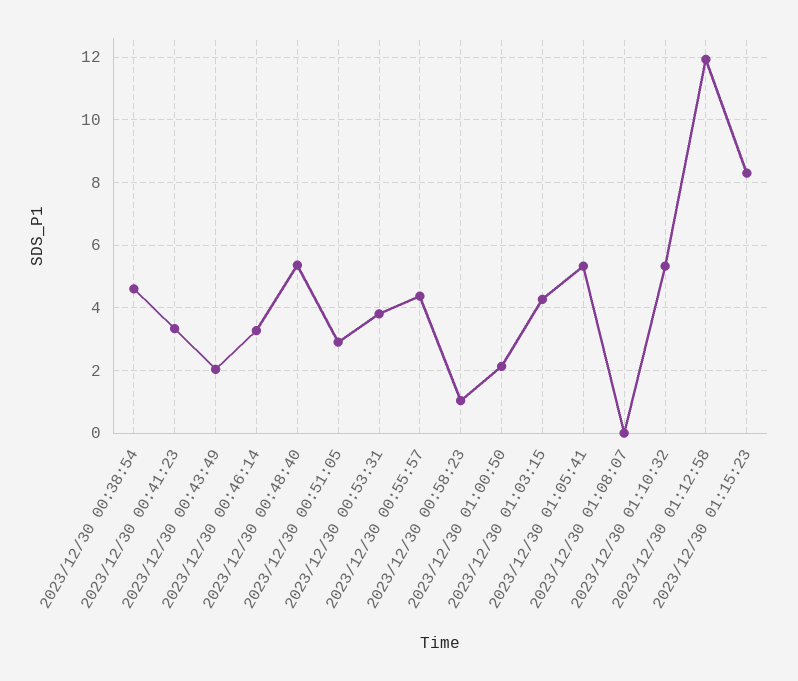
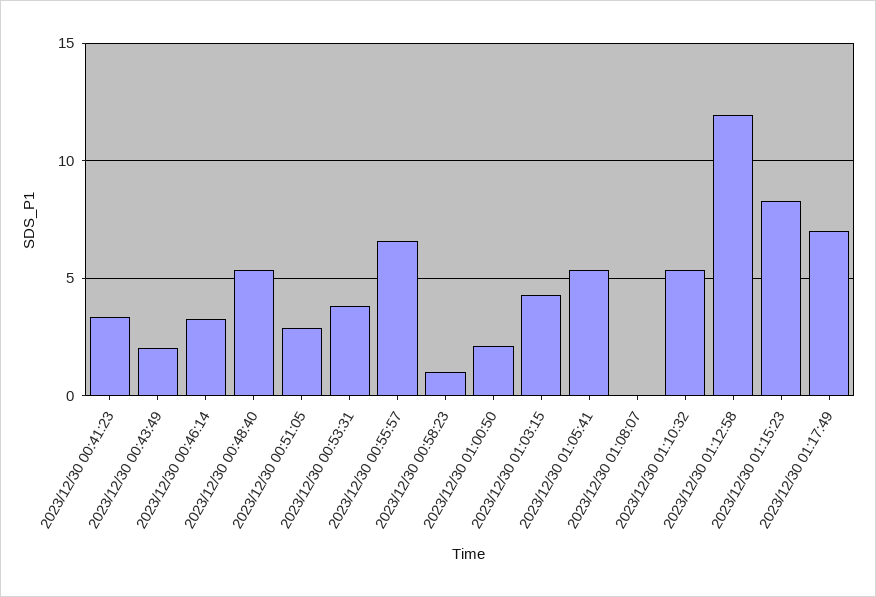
2023/12/30 00:38:54: 4.6 -> none
2023/12/30 00:55:57: 4.4 -> 6.5
2023/12/30 01:17:49: none -> 7

